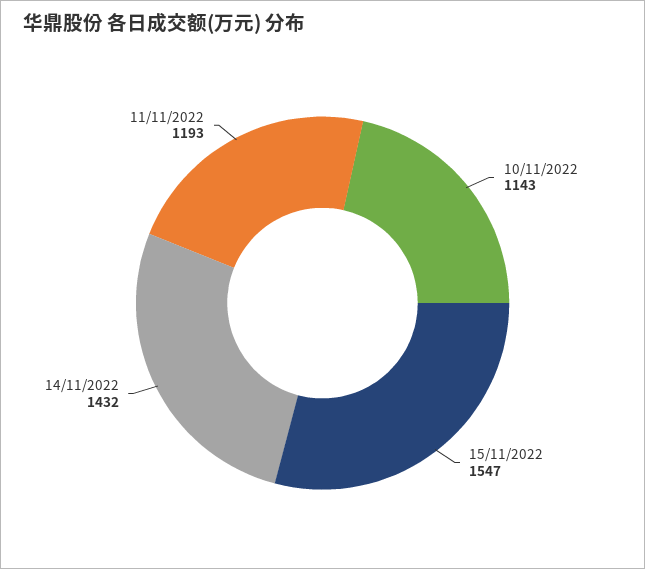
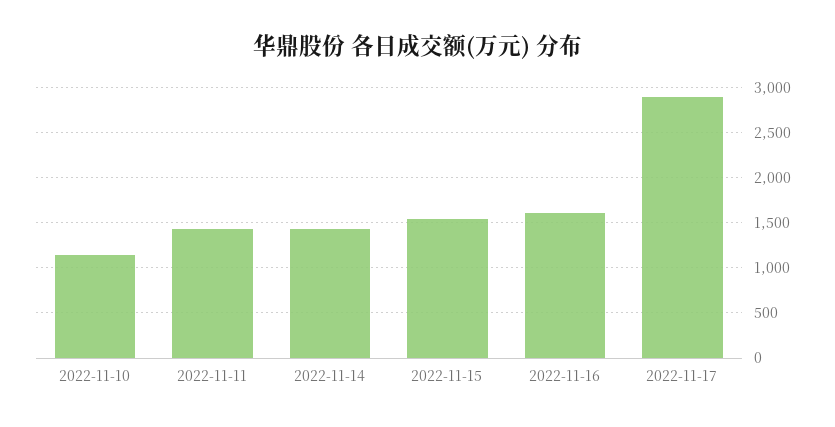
11/11/2022: 1193 -> 1400
2022-11-16: none -> 1600
2022-11-17: none -> 2900

